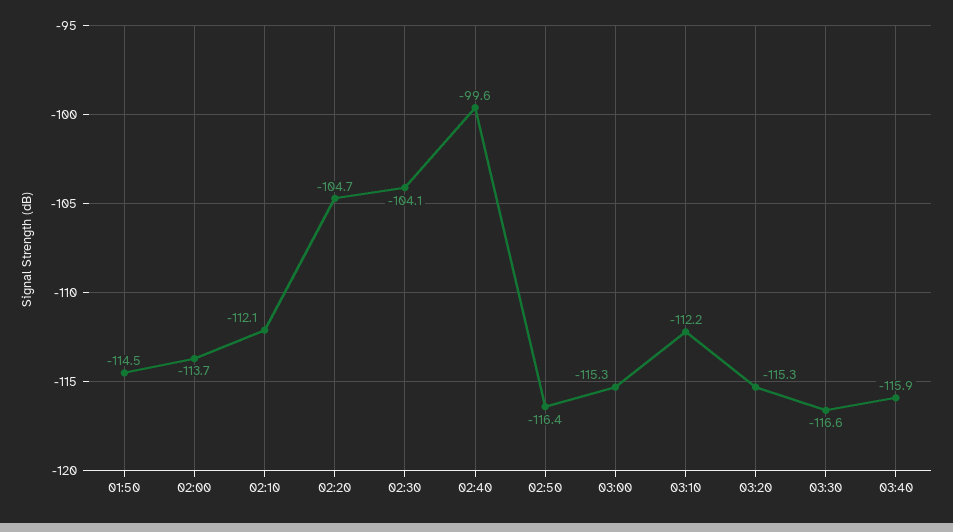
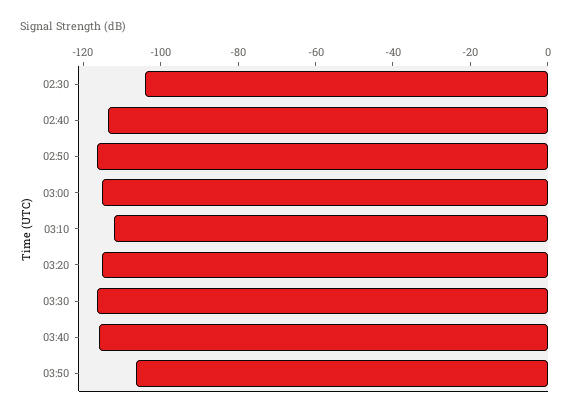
01:50: -114.5 -> none
02:00: -113.7 -> none
02:10: -112.1 -> none
02:20: -104.7 -> none
02:40: -99.6 -> -115
03:50: none -> -105

